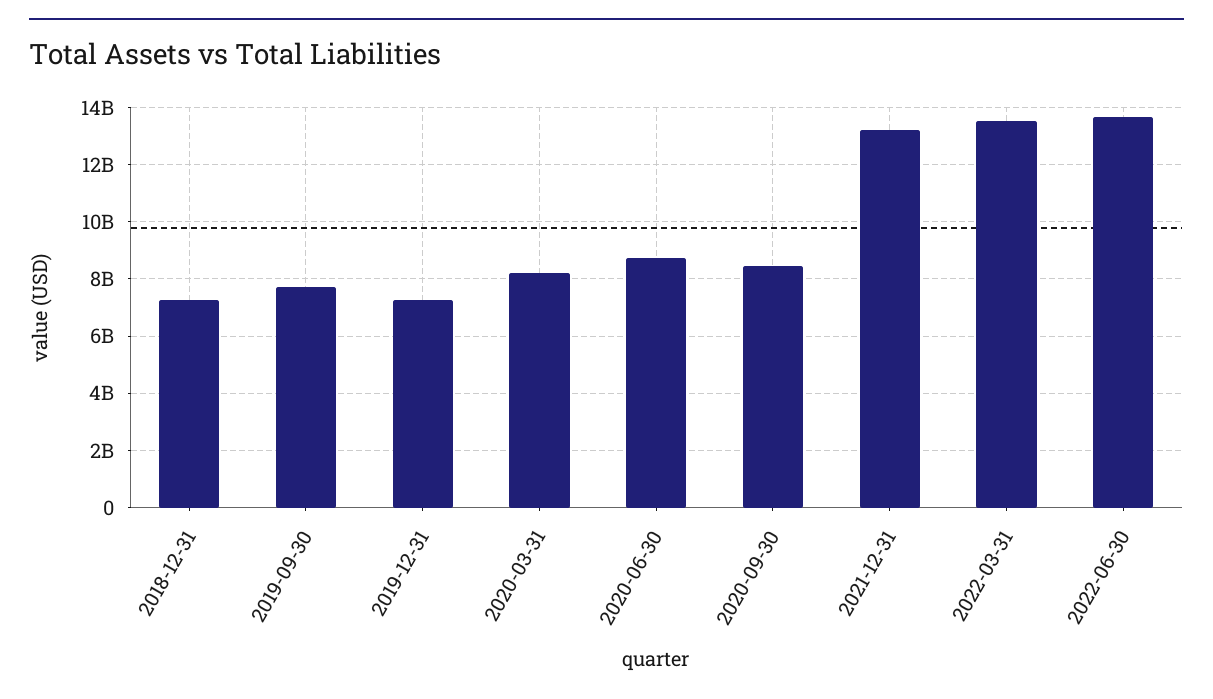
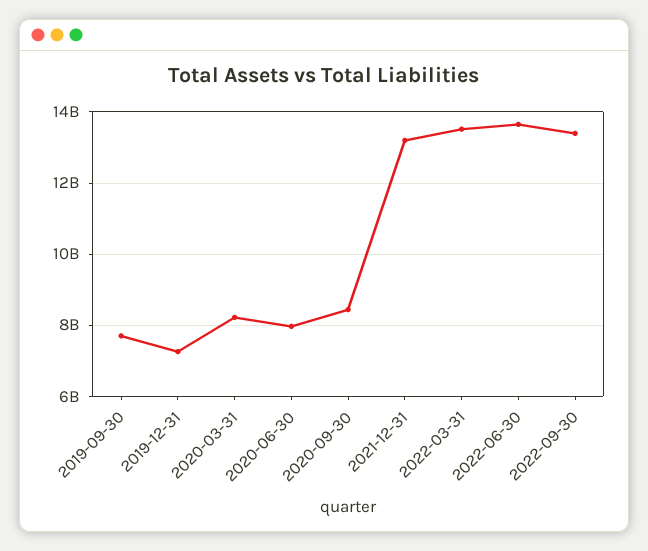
2018-12-31: 7250000000 -> none
2020-06-30: 8750000000 -> 8000000000
2022-09-30: none -> 13400000000

